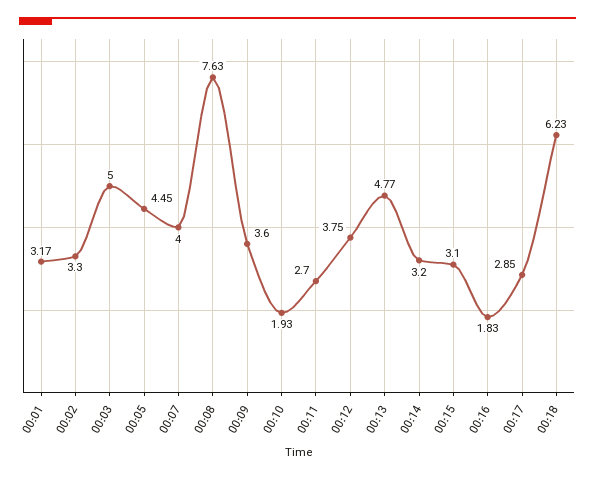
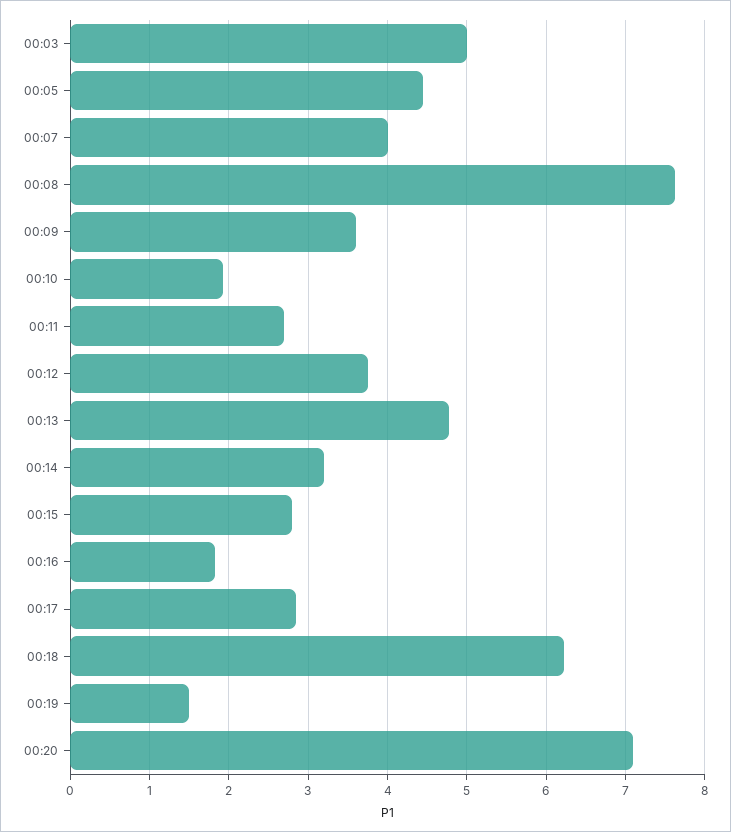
00:01: 3.17 -> none
00:02: 3.3 -> none
00:15: 3.1 -> 2.8
00:19: none -> 1.5
00:20: none -> 7.1

